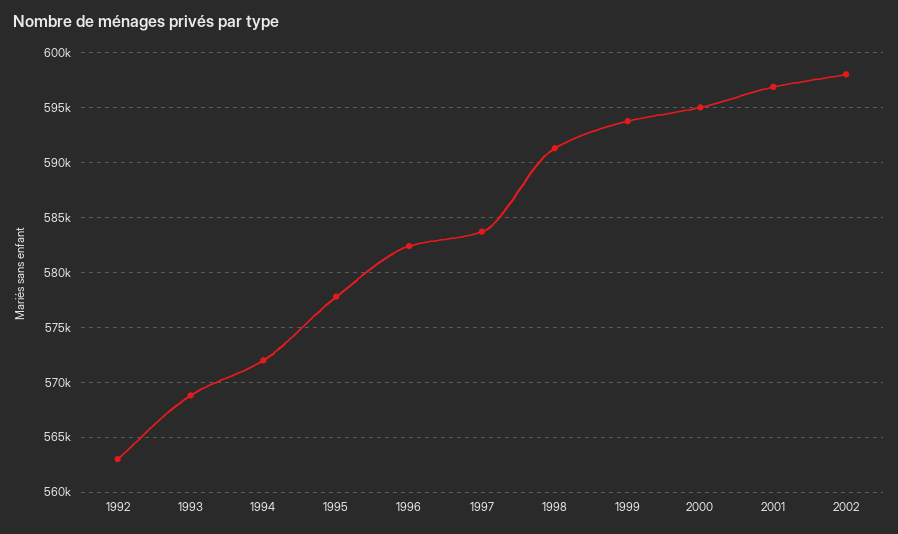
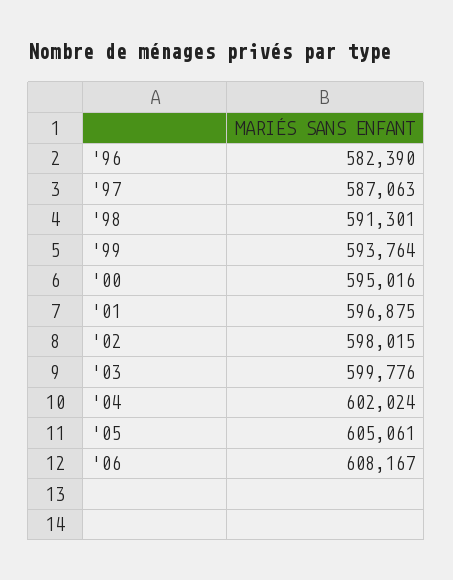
1992: 563000 -> none
1993: 569000 -> none
1994: 572000 -> none
1995: 578000 -> none
1997: 584000 -> 587063
'03: none -> 599776
'04: none -> 602024
'05: none -> 605061
'06: none -> 608167

